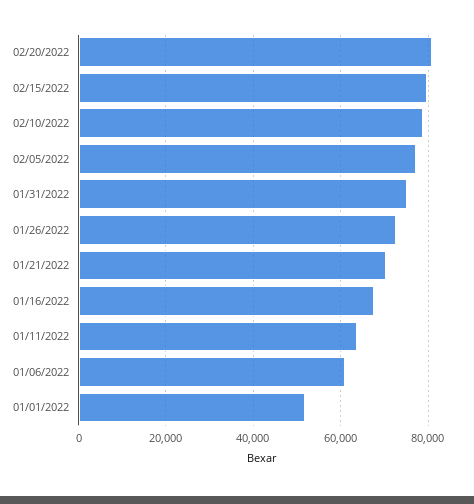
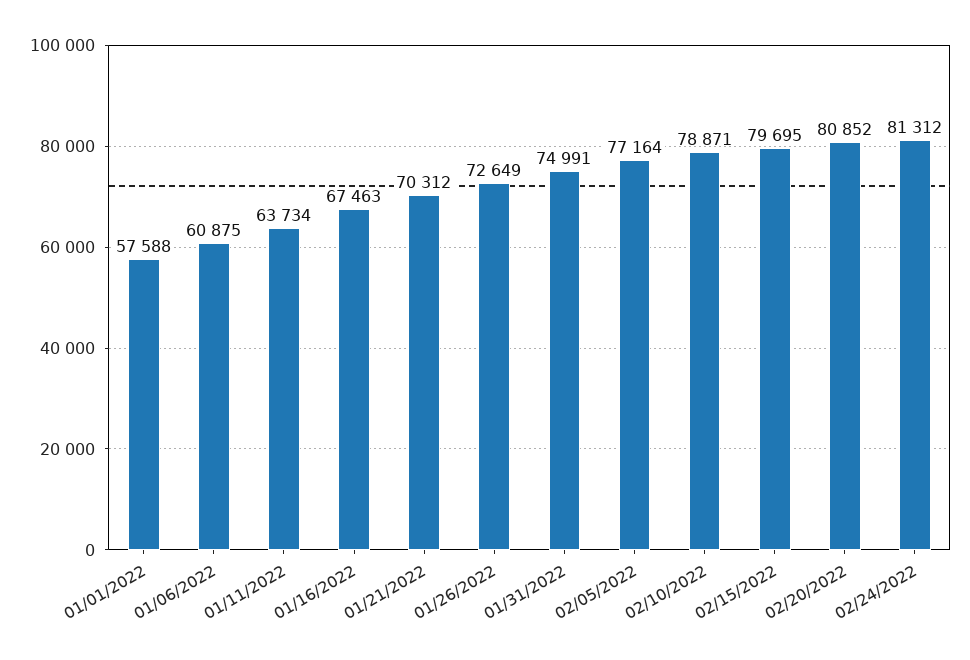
01/01/2022: 52000 -> 57588
02/24/2022: none -> 81312

